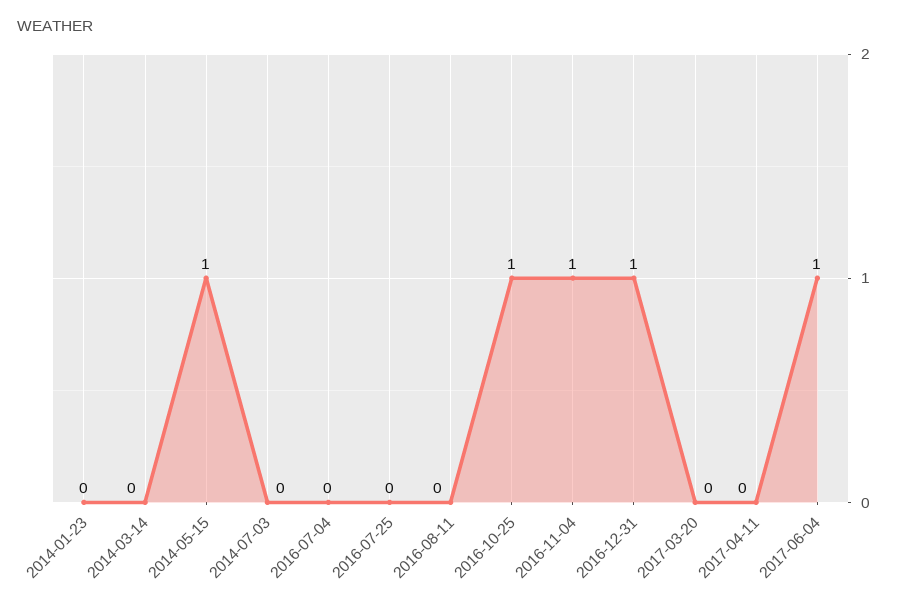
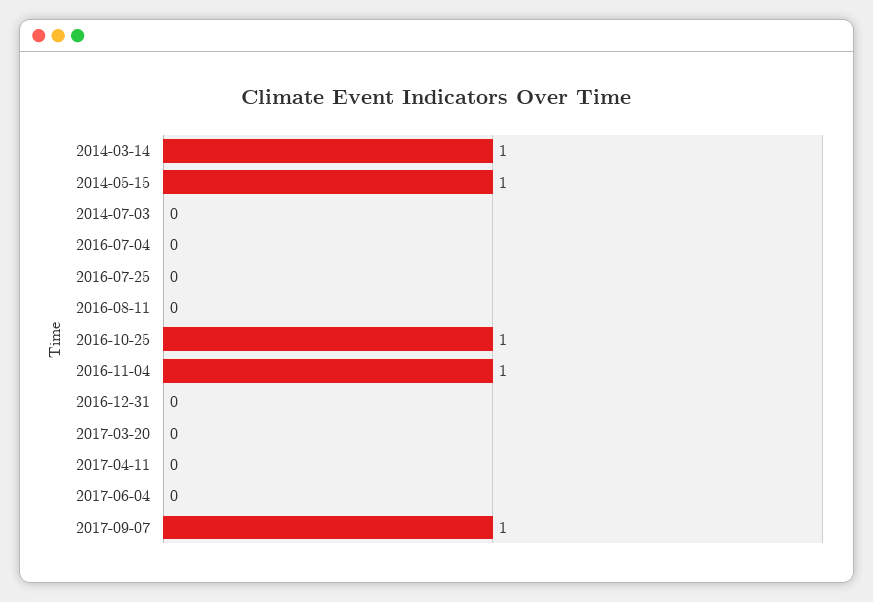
2014-01-23: 0 -> none
2014-03-14: 0 -> 1
2016-12-31: 1 -> 0
2017-06-04: 1 -> 0
2017-09-07: none -> 1

